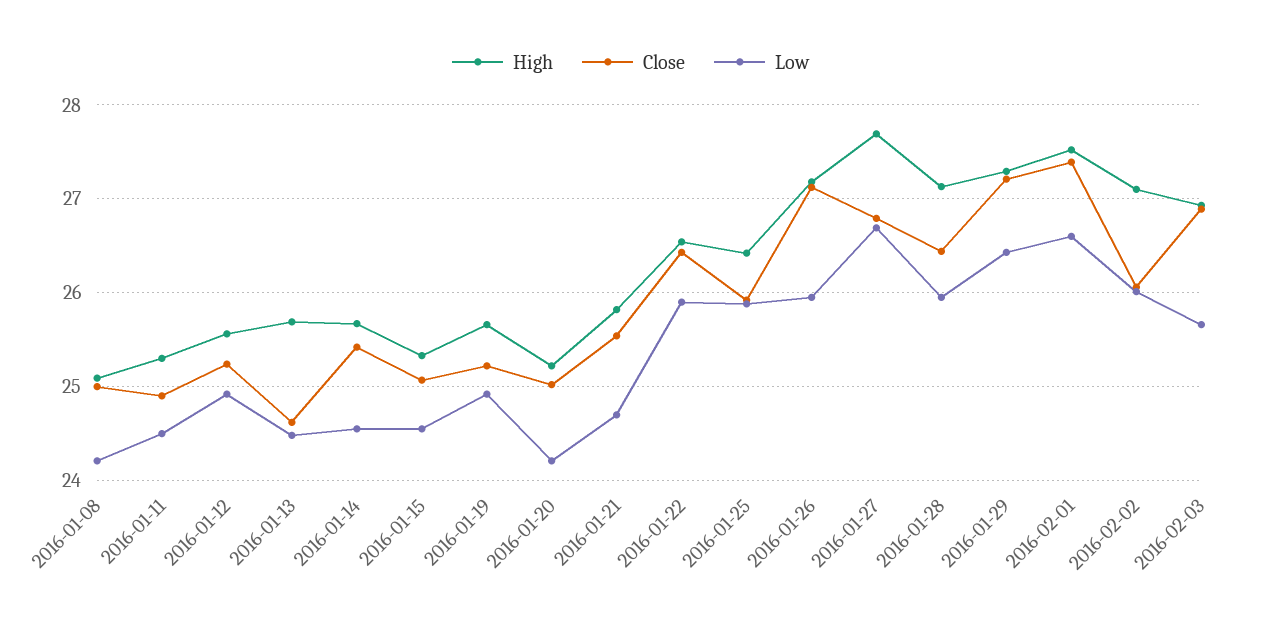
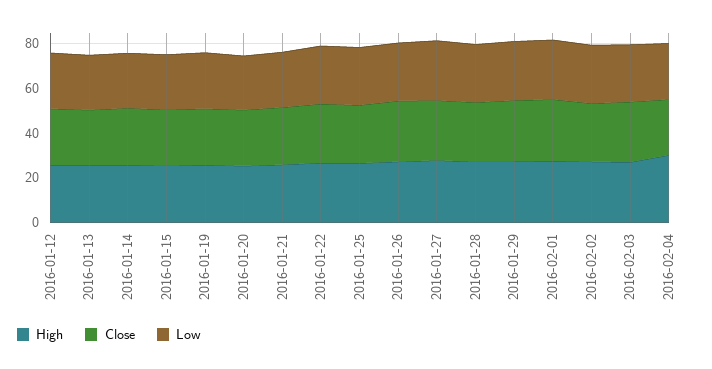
High, 2016-01-08: 25.1 -> none
Close, 2016-01-08: 25 -> none
Low, 2016-01-08: 24.2 -> none
High, 2016-01-11: 25.3 -> none
Close, 2016-01-11: 24.9 -> none
Low, 2016-01-11: 24.5 -> none
High, 2016-02-04: none -> 30
Close, 2016-02-04: none -> 25
Low, 2016-02-04: none -> 25

